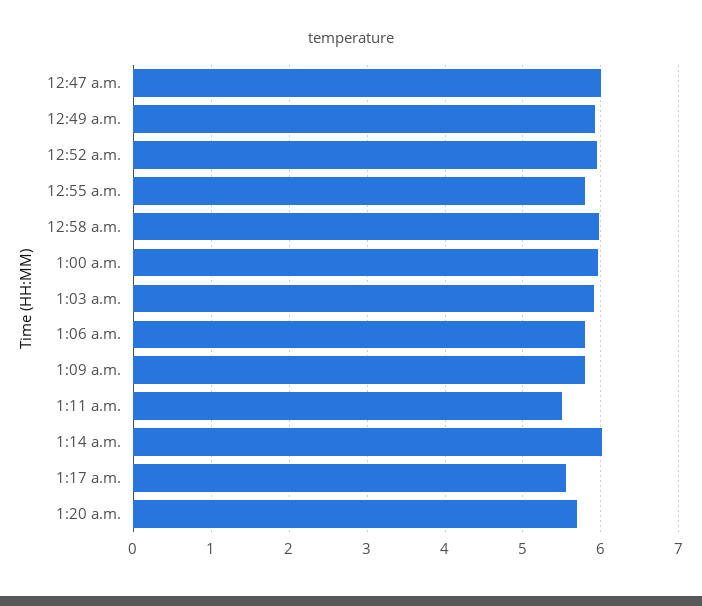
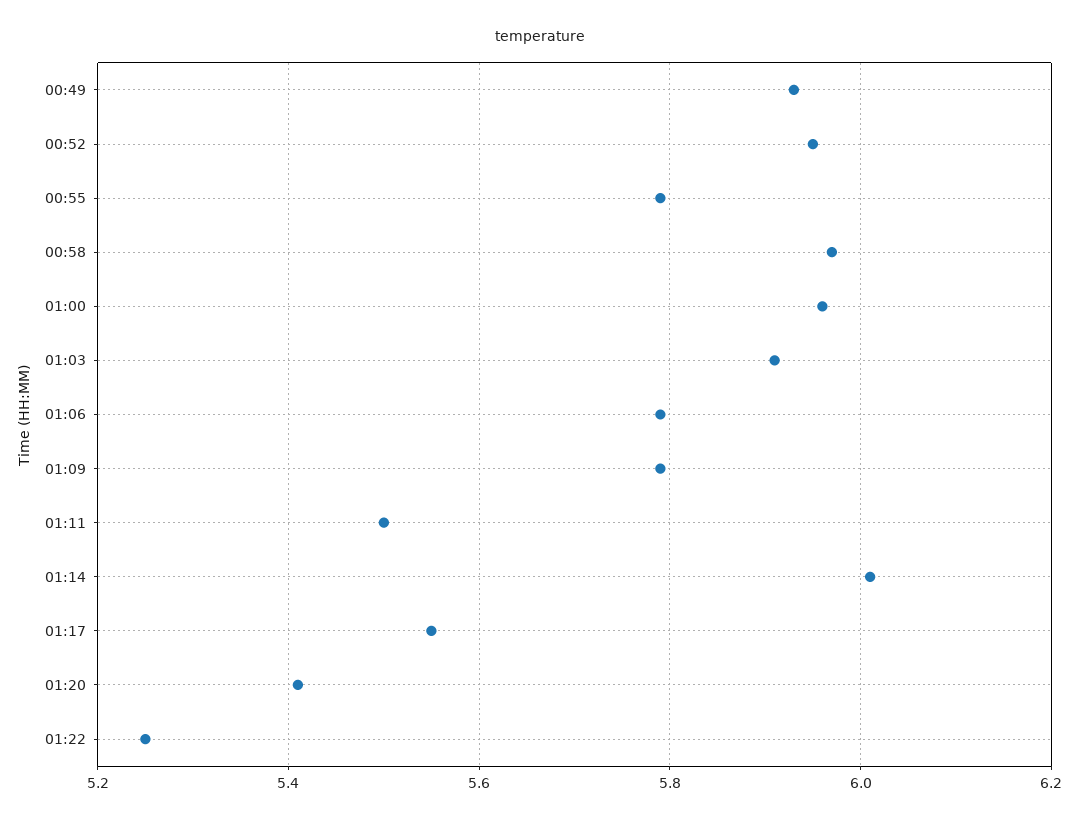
12:47 a.m.: 6 -> none
1:20 a.m.: 5.7 -> 5.4
01:22: none -> 5.25

